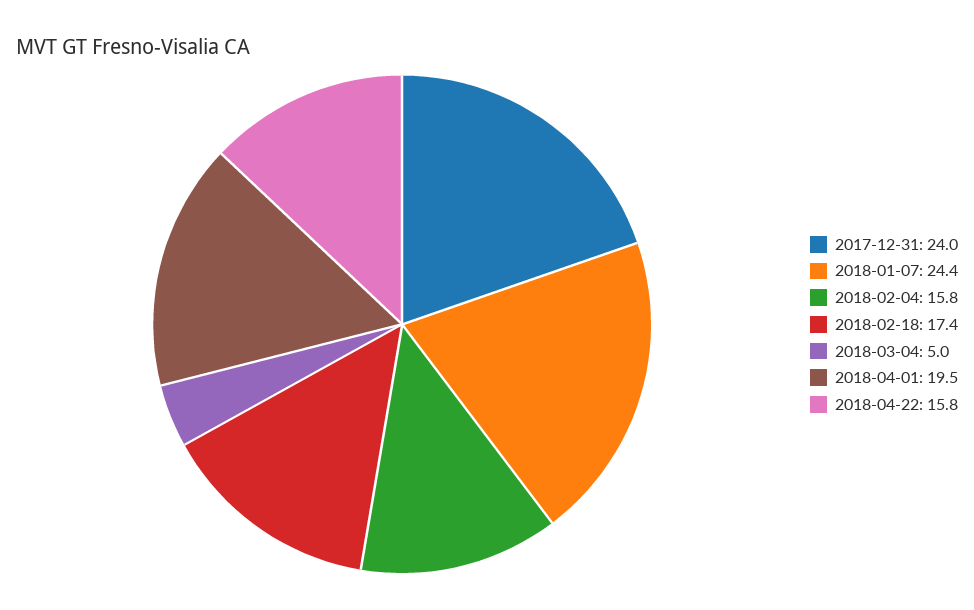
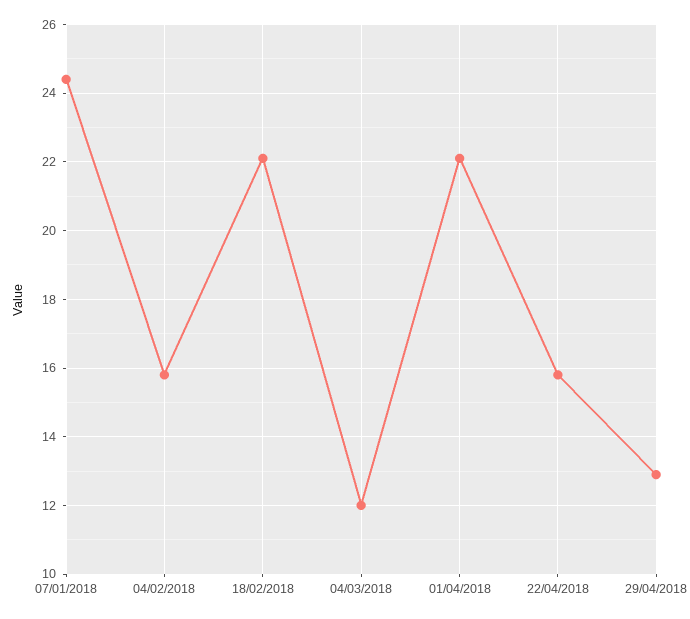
2017-12-31: 24 -> none
2018-02-18: 17.4 -> 22
2018-03-04: 5 -> 12
2018-04-01: 19.5 -> 22
29/04/2018: none -> 13

